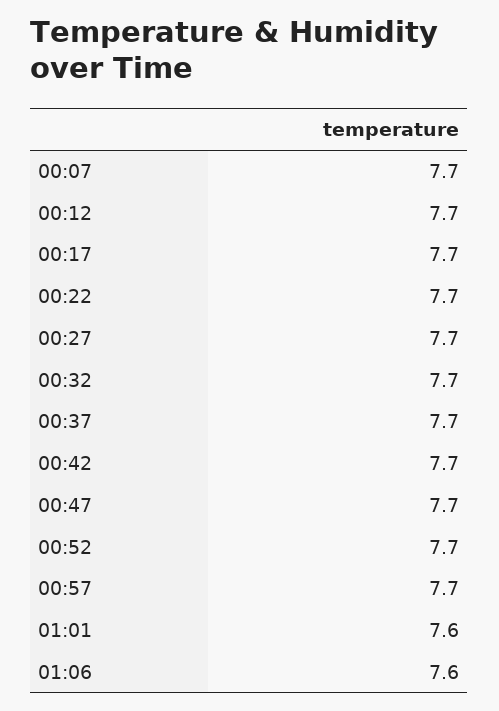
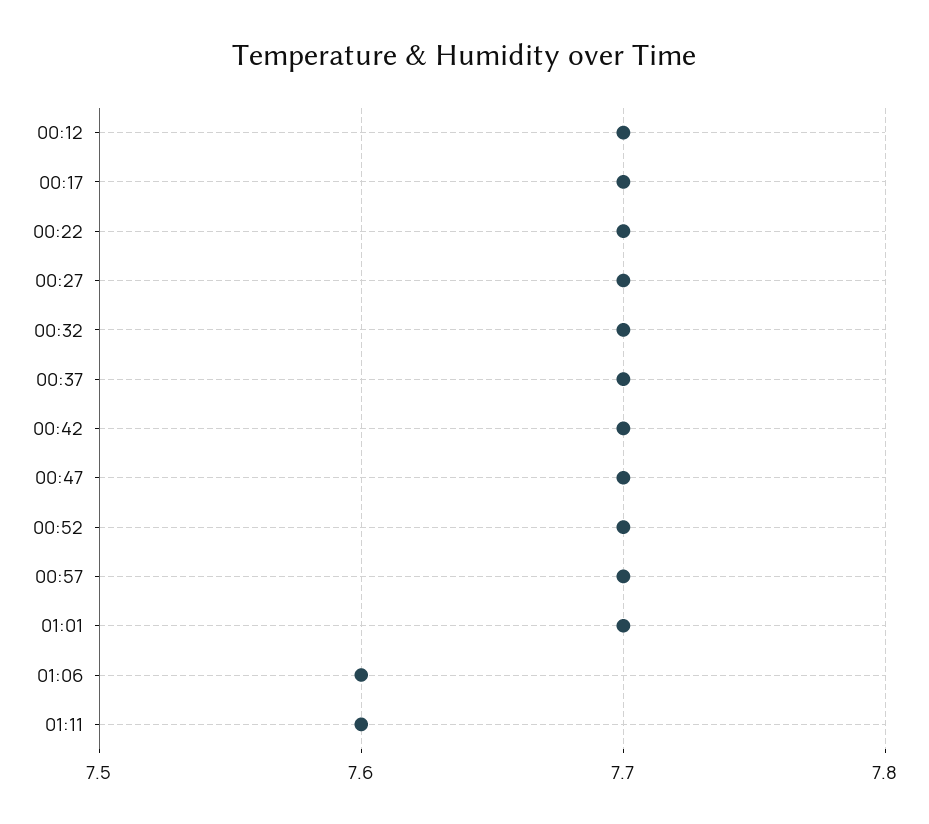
00:07: 7.7 -> none
01:01: 7.6 -> 7.7
01:11: none -> 7.6

